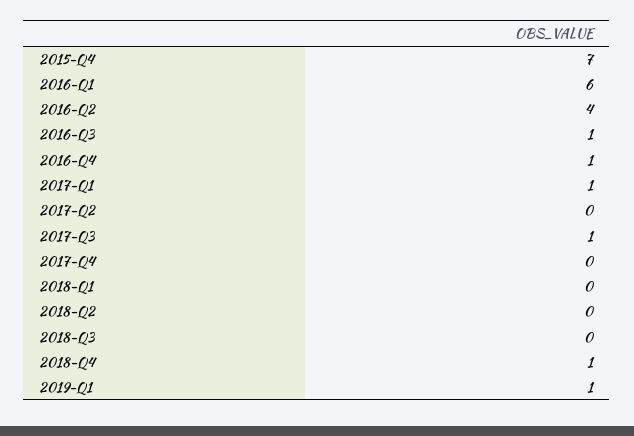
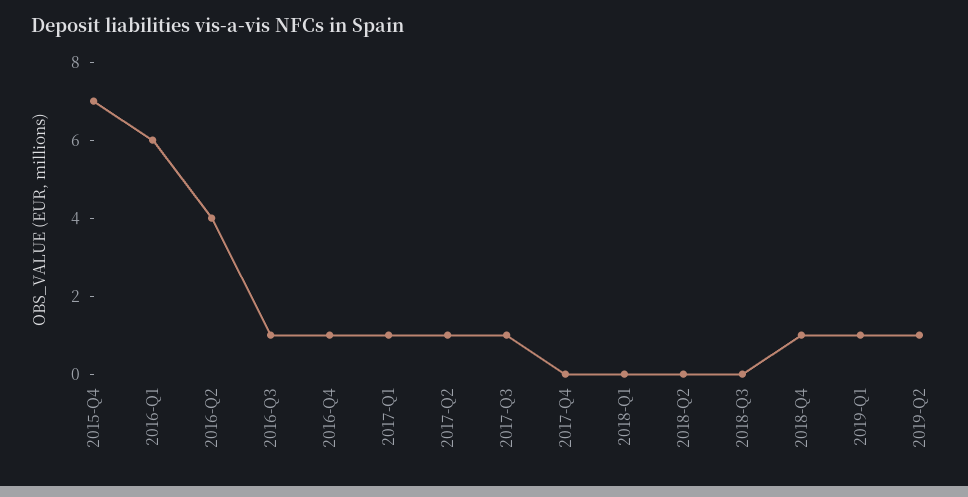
2017-Q2: 0 -> 1
2019-Q2: none -> 1

